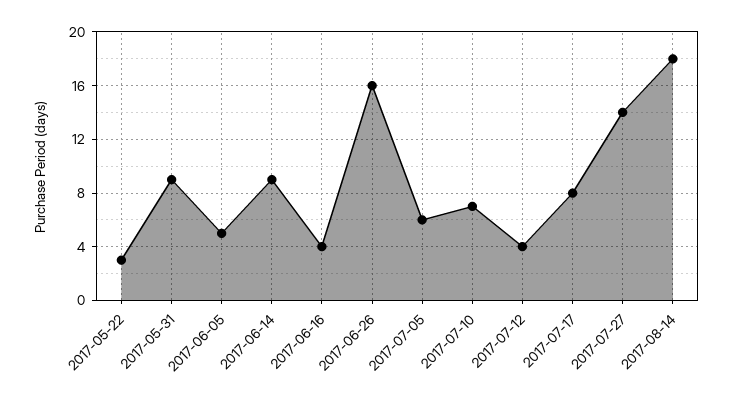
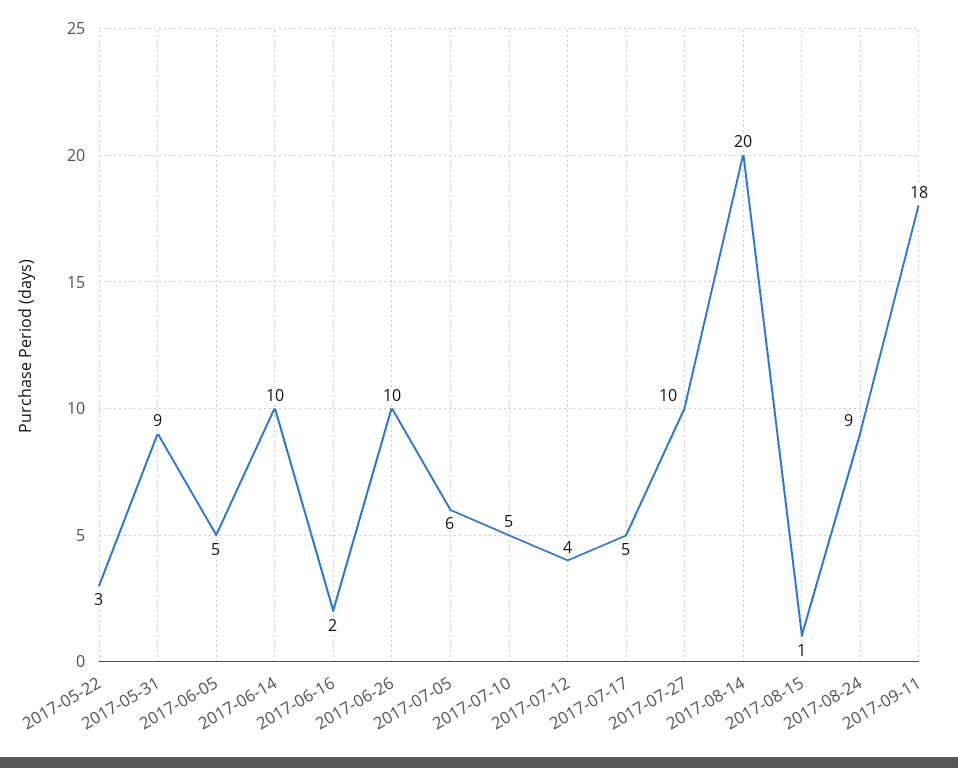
2017-06-14: 9 -> 10
2017-06-16: 4 -> 2
2017-06-26: 16 -> 10
2017-07-10: 7 -> 5
2017-07-17: 8 -> 5
2017-07-27: 14 -> 10
2017-08-14: 18 -> 20
2017-08-15: none -> 1
2017-08-24: none -> 9
2017-09-11: none -> 18

